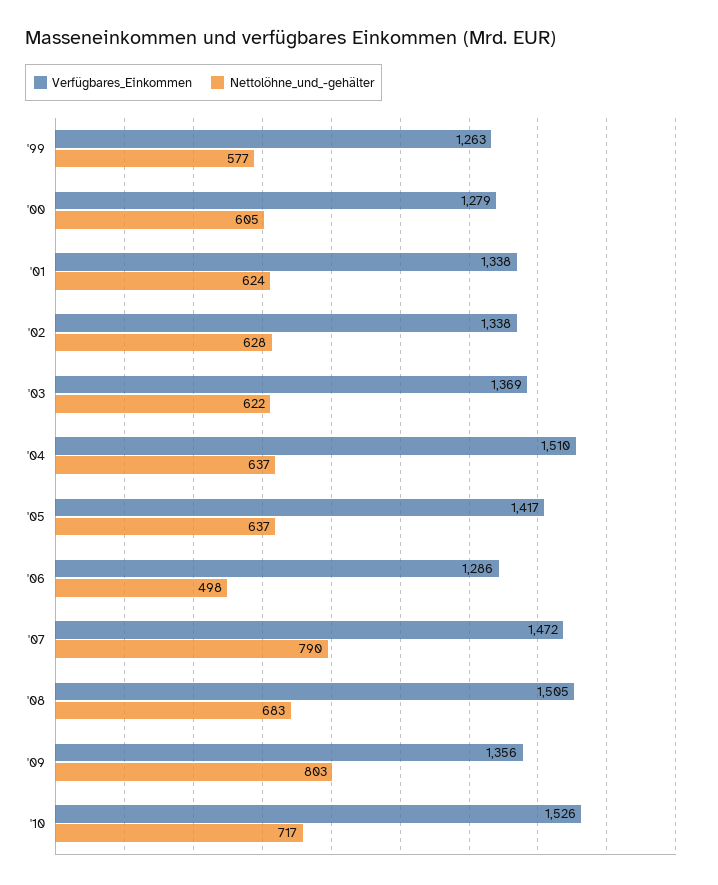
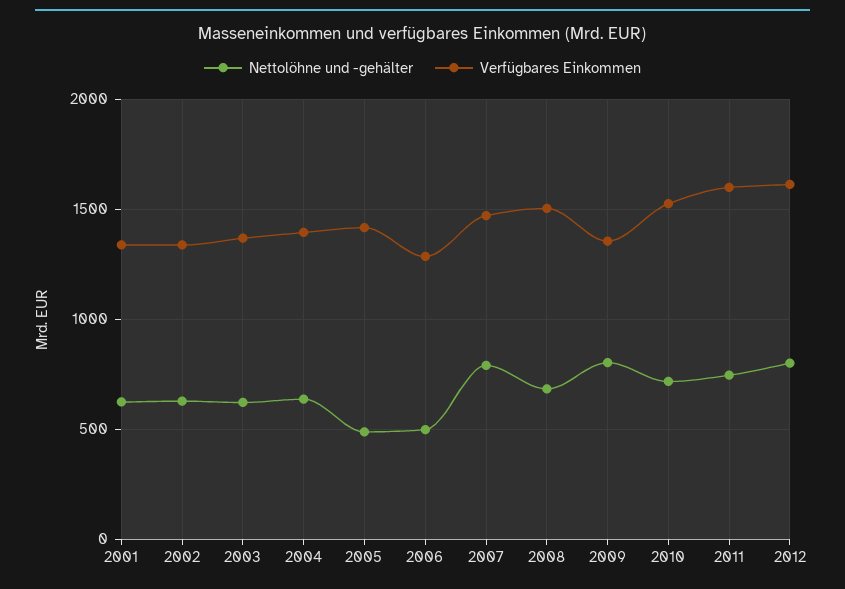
Verfügbares_Einkommen, '99: 1263 -> none
Nettolöhne_und_-gehälter, '99: 577 -> none
Verfügbares_Einkommen, '00: 1279 -> none
Nettolöhne_und_-gehälter, '00: 605 -> none
Verfügbares_Einkommen, '04: 1510 -> 1400
Nettolöhne_und_-gehälter, '05: 637 -> 500
Nettolöhne_und_-gehälter, 2011: none -> 750
Verfügbares_Einkommen, 2011: none -> 1600
Nettolöhne_und_-gehälter, 2012: none -> 800
Verfügbares_Einkommen, 2012: none -> 1600

